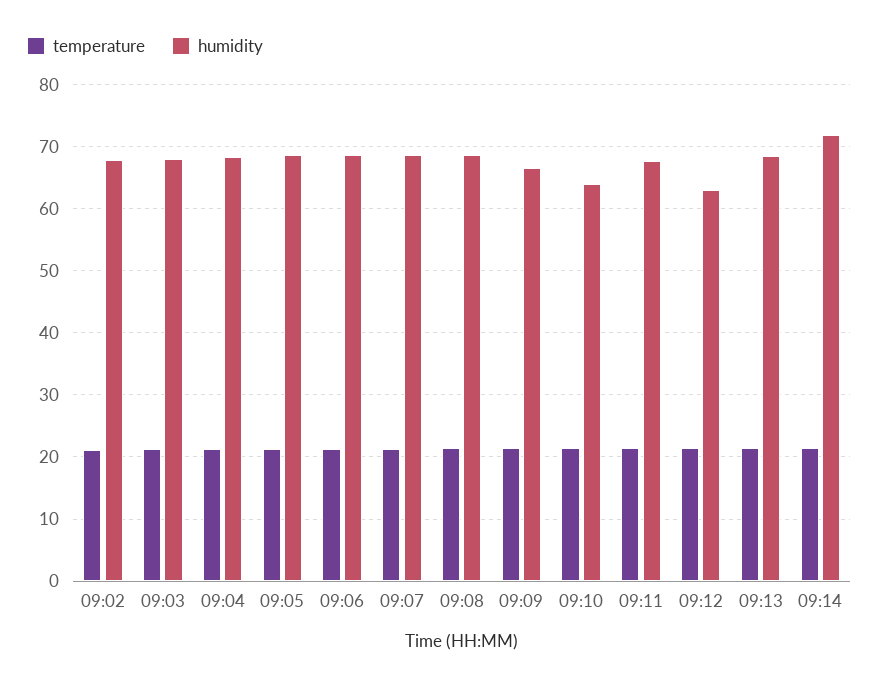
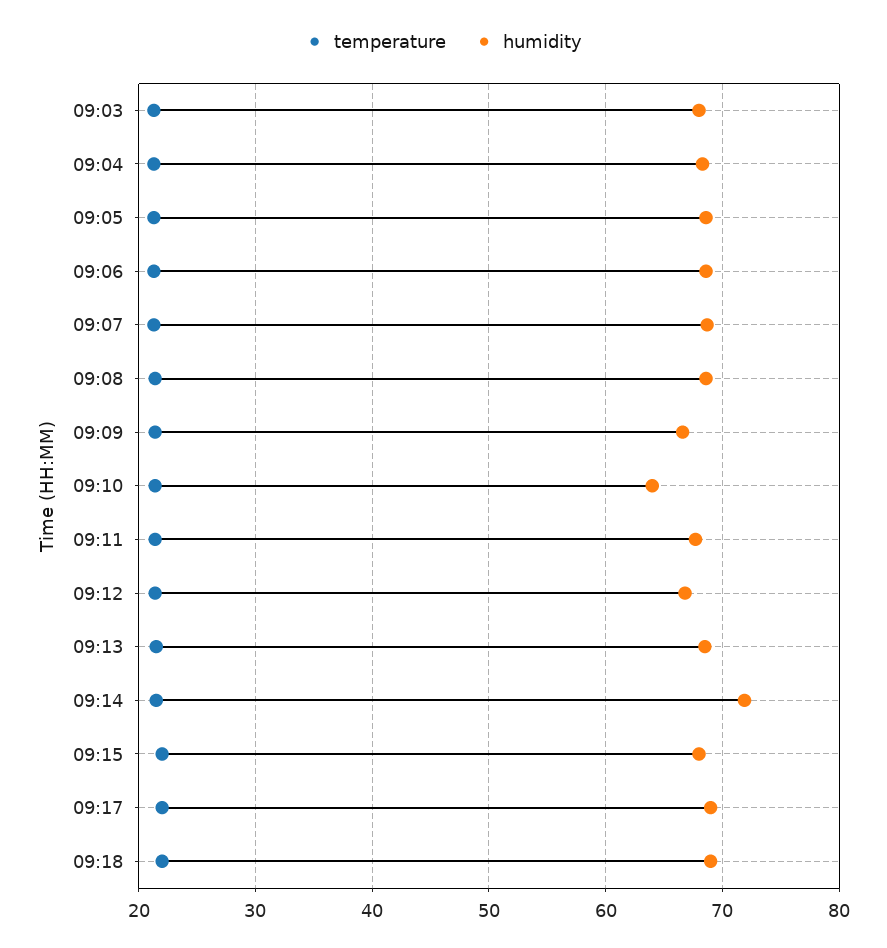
temperature, 09:02: 21 -> none
humidity, 09:02: 68 -> none
humidity, 09:12: 63 -> 67
temperature, 09:15: none -> 22
humidity, 09:15: none -> 68
temperature, 09:17: none -> 22
humidity, 09:17: none -> 69
temperature, 09:18: none -> 22
humidity, 09:18: none -> 69

